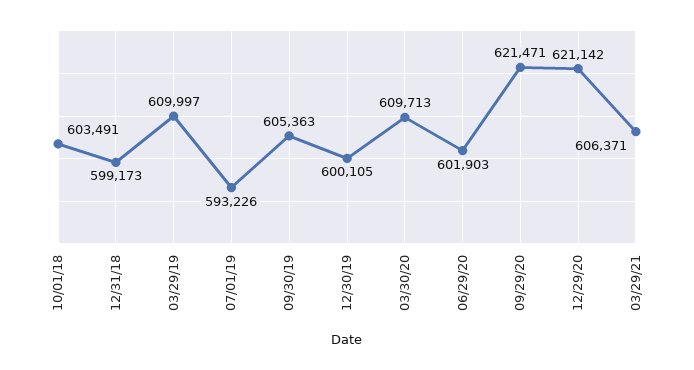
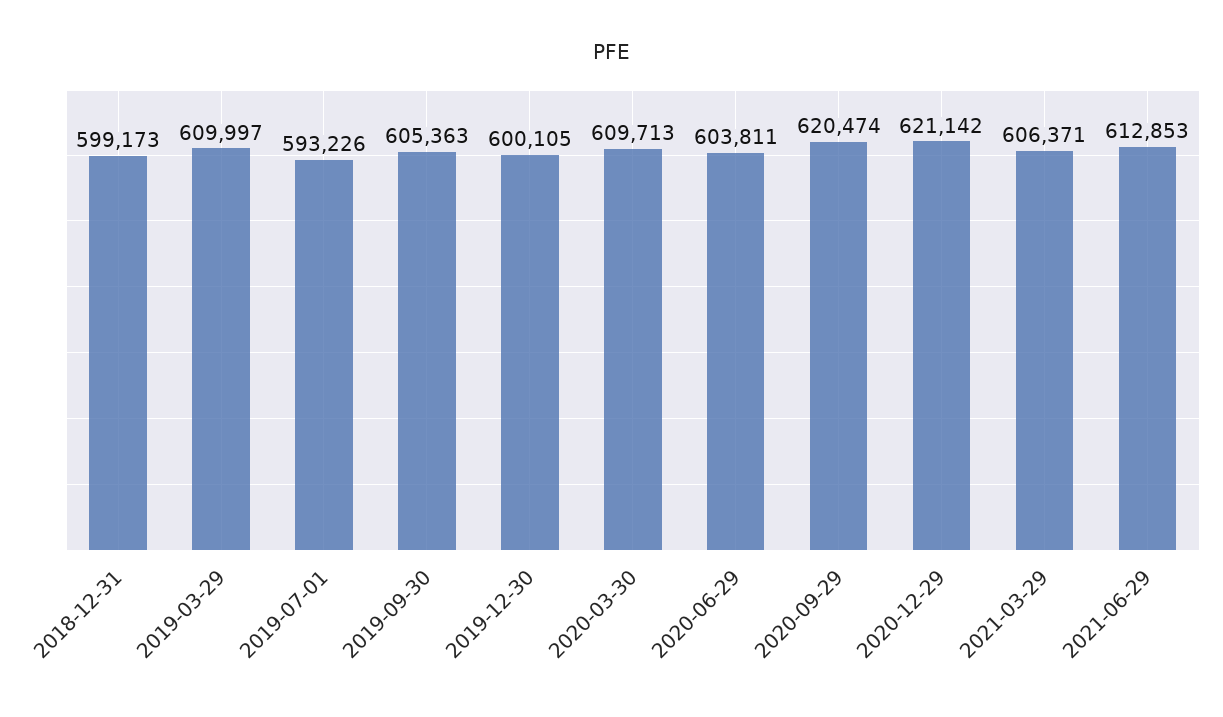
10/01/18: 603491 -> none
06/29/20: 601903 -> 603811
09/29/20: 621471 -> 620474
2021-06-29: none -> 612853

